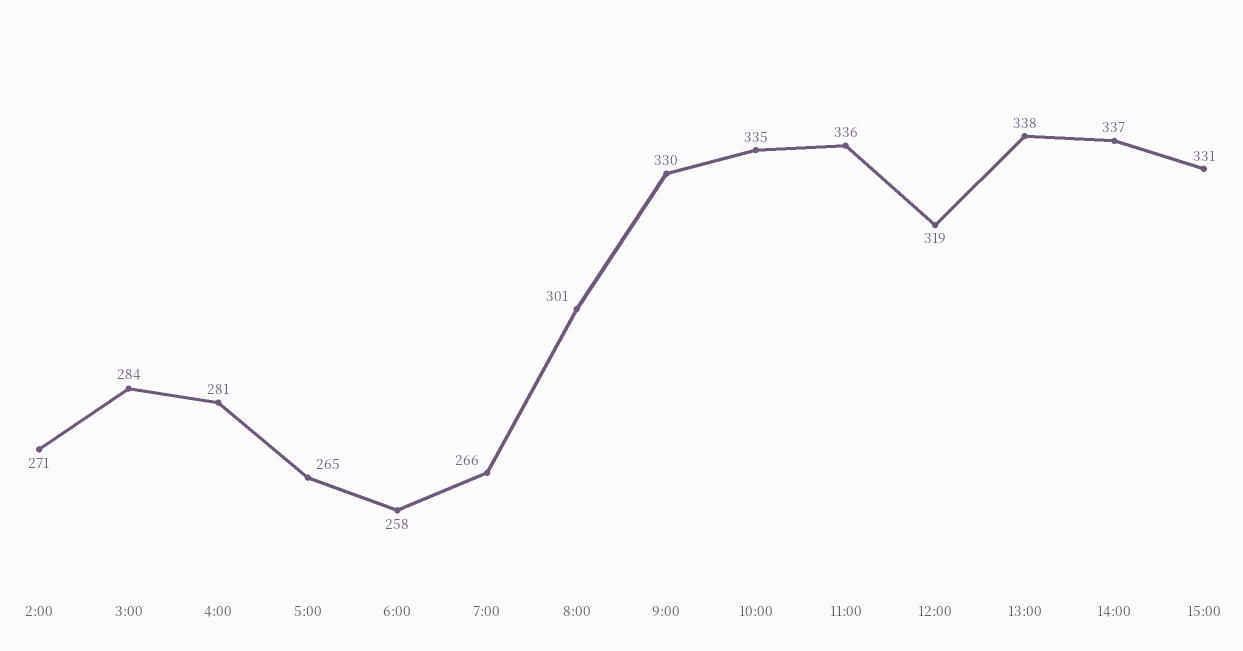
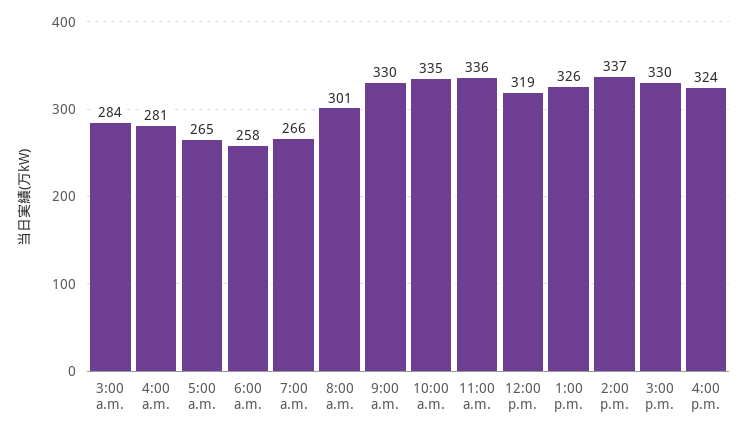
2:00: 271 -> none
13:00: 338 -> 326
15:00: 331 -> 330
4:00 p.m.: none -> 324

